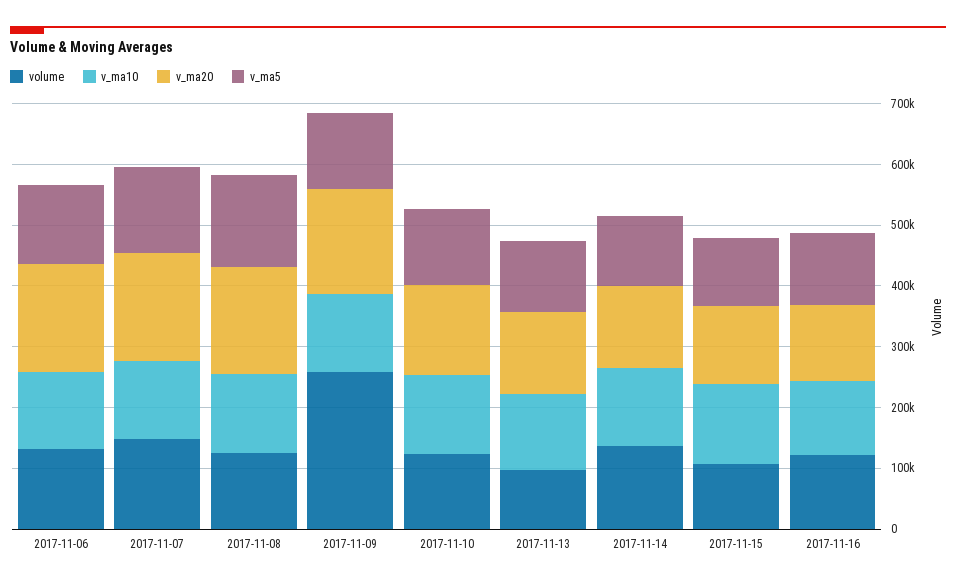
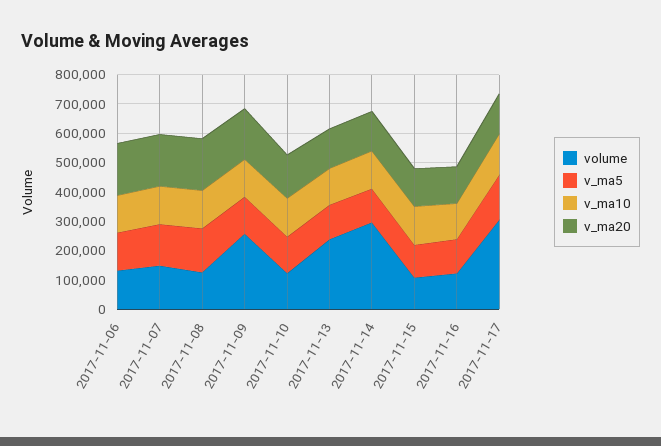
volume, 2017-11-13: 100000 -> 250000
volume, 2017-11-14: 140000 -> 300000
volume, 2017-11-17: none -> 300000
v_ma5, 2017-11-17: none -> 150000
v_ma10, 2017-11-17: none -> 150000
v_ma20, 2017-11-17: none -> 150000

